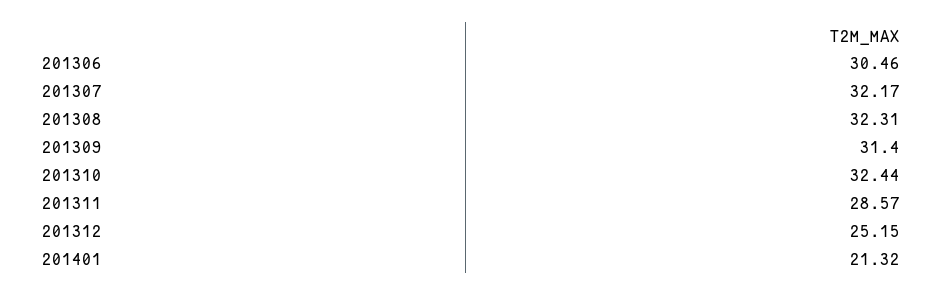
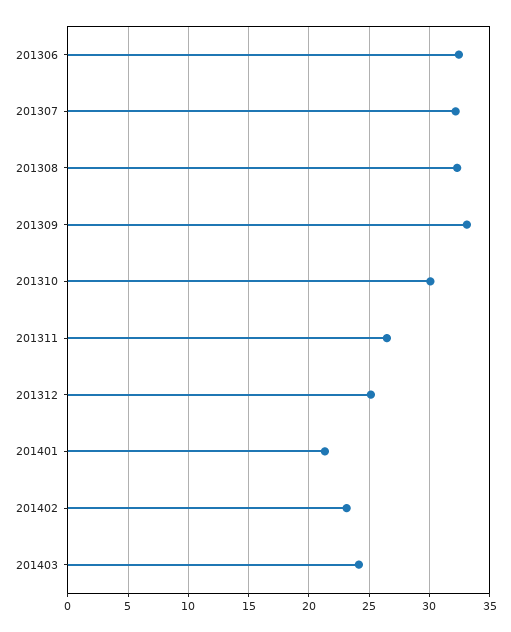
201306: 30.46 -> 32.5
201309: 31.4 -> 33
201310: 32.44 -> 30
201311: 28.57 -> 26.5
201402: none -> 23
201403: none -> 24

